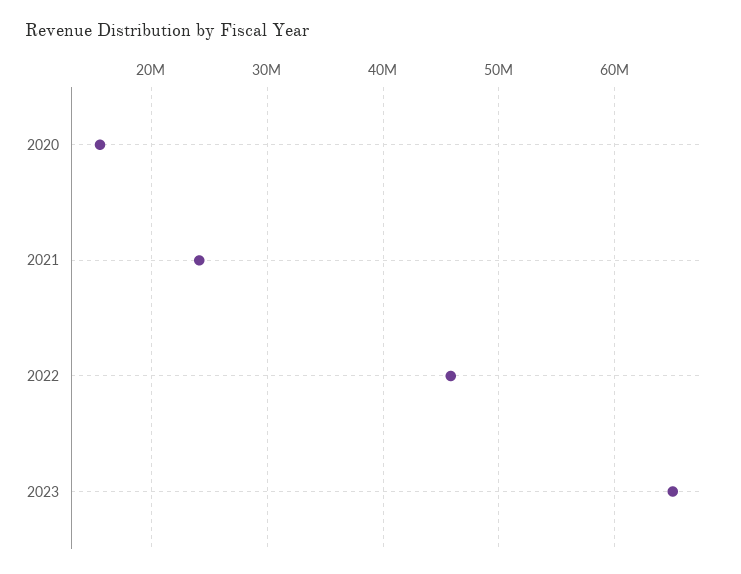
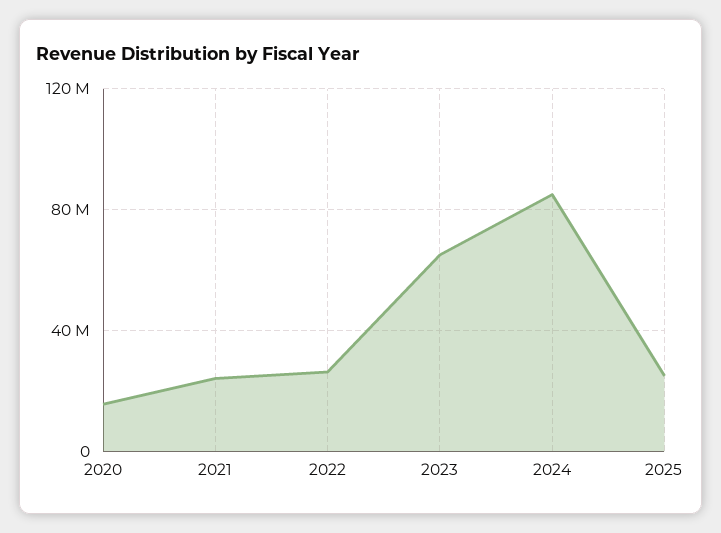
2022: 46000000 -> 25000000
2024: none -> 85000000
2025: none -> 25000000

